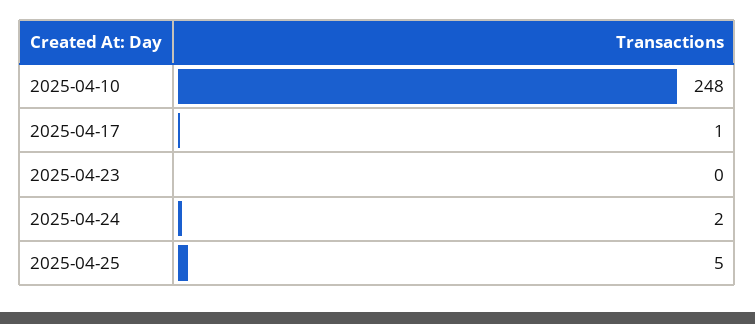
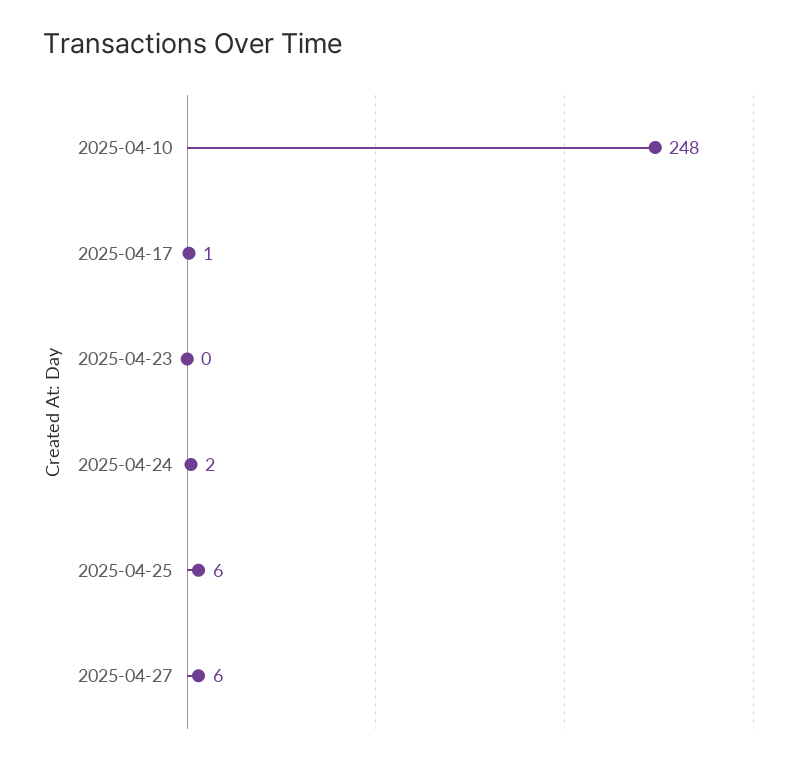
2025-04-25: 5 -> 6
2025-04-27: none -> 6

